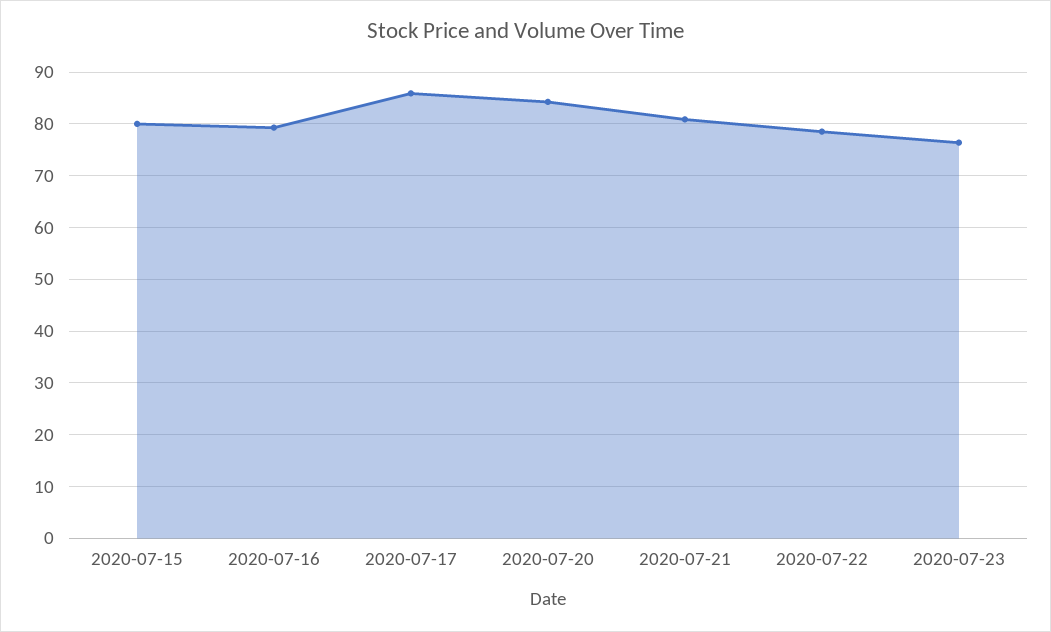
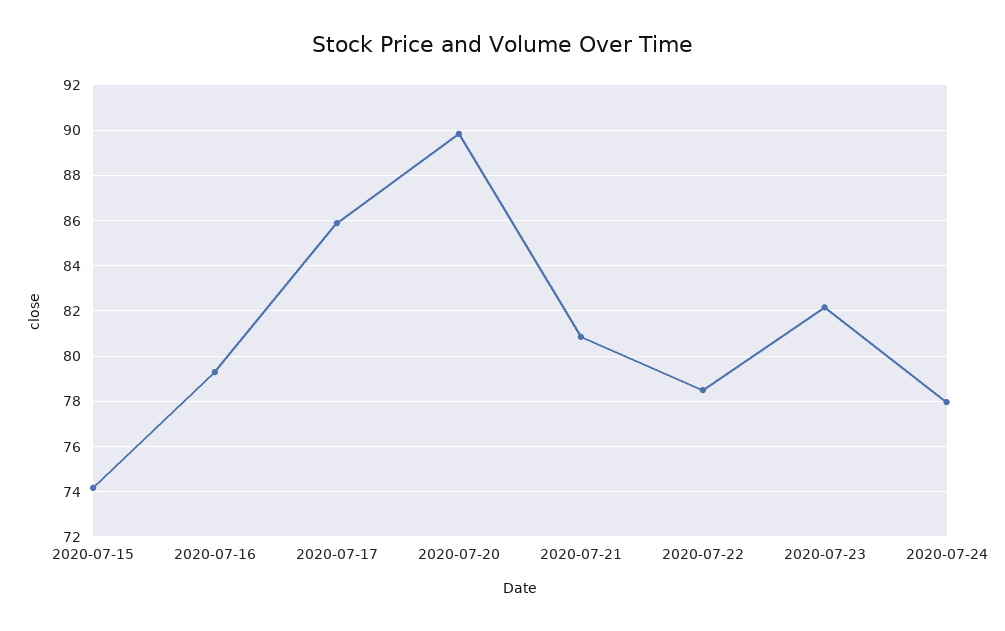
2020-07-15: 80 -> 74
2020-07-20: 84 -> 90
2020-07-23: 76 -> 82
2020-07-24: none -> 78

